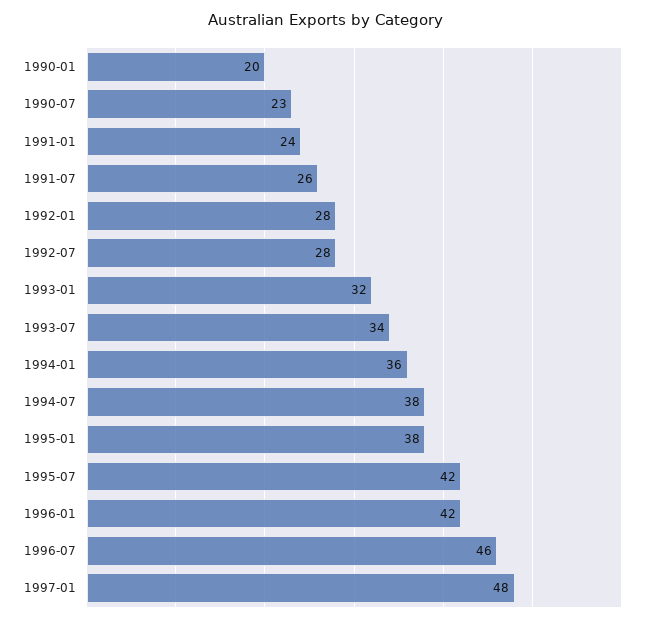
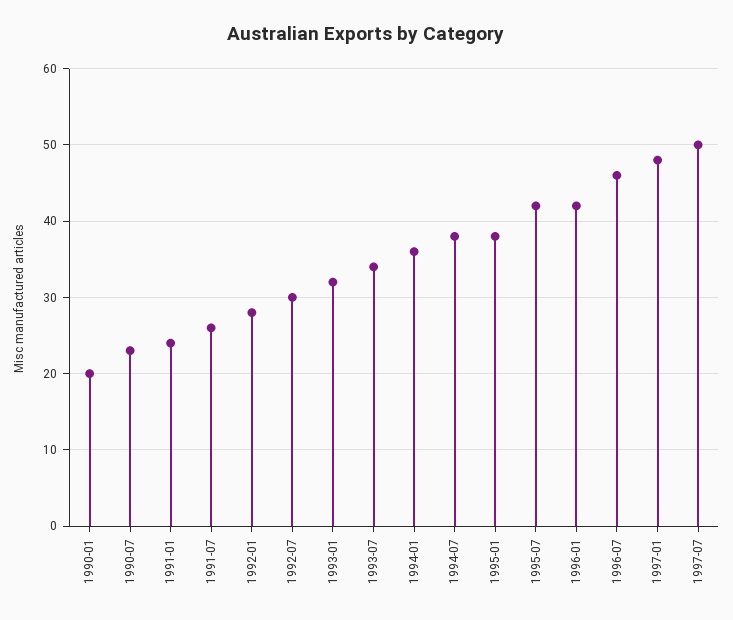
1992-07: 28 -> 30
1997-07: none -> 50

